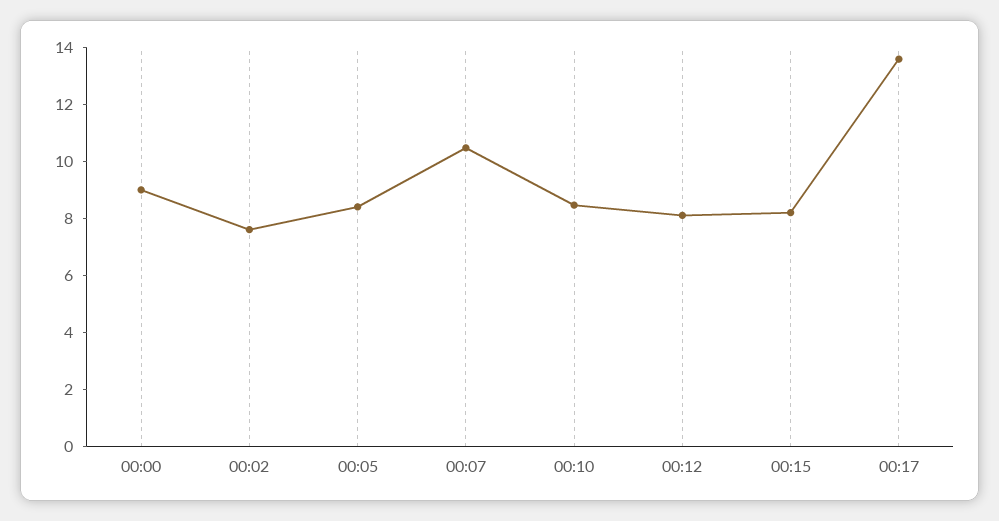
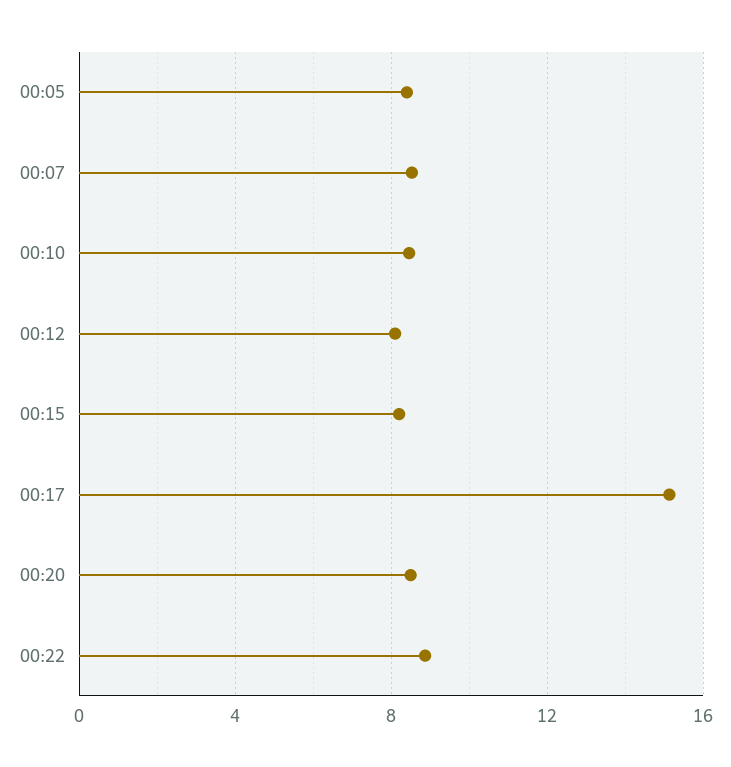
00:00: 9 -> none
00:02: 7.5 -> none
00:07: 10.5 -> 8.5
00:17: 13.5 -> 15
00:20: none -> 8.5
00:22: none -> 9

